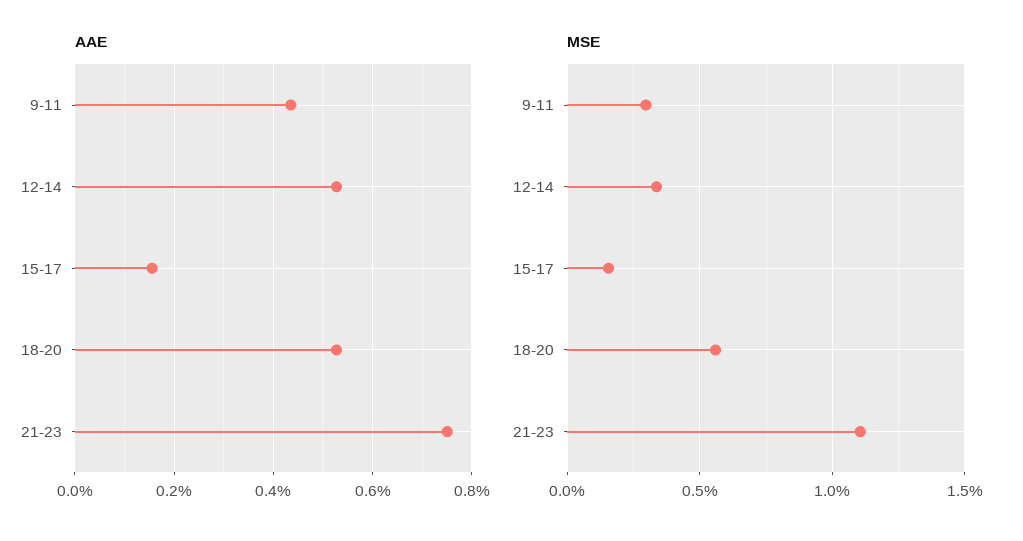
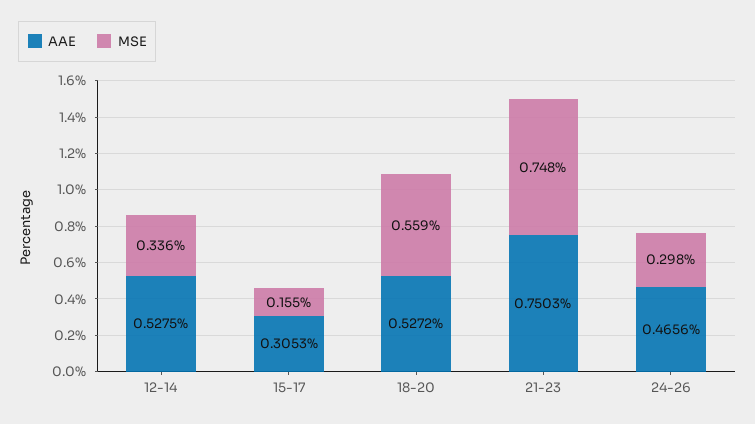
AAE, 9-11: 0.44 -> none
AAE, 15-17: 0.16 -> 0.3053
MSE, 9-11: 0.3 -> none
MSE, 21-23: 1.1 -> 0.748
AAE, 24-26: none -> 0.4656
MSE, 24-26: none -> 0.298

